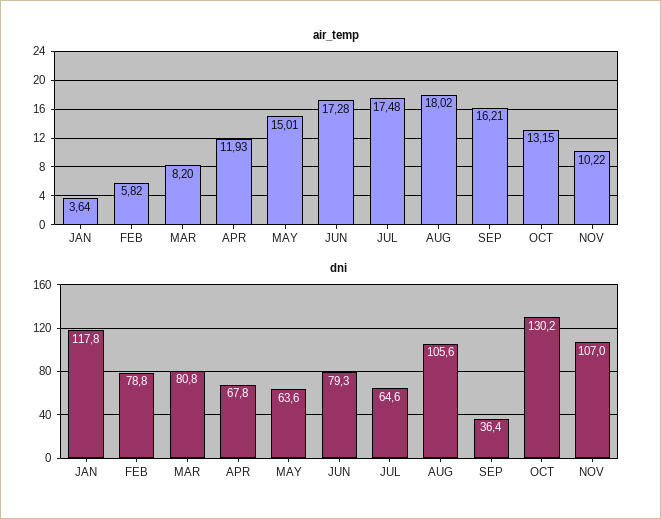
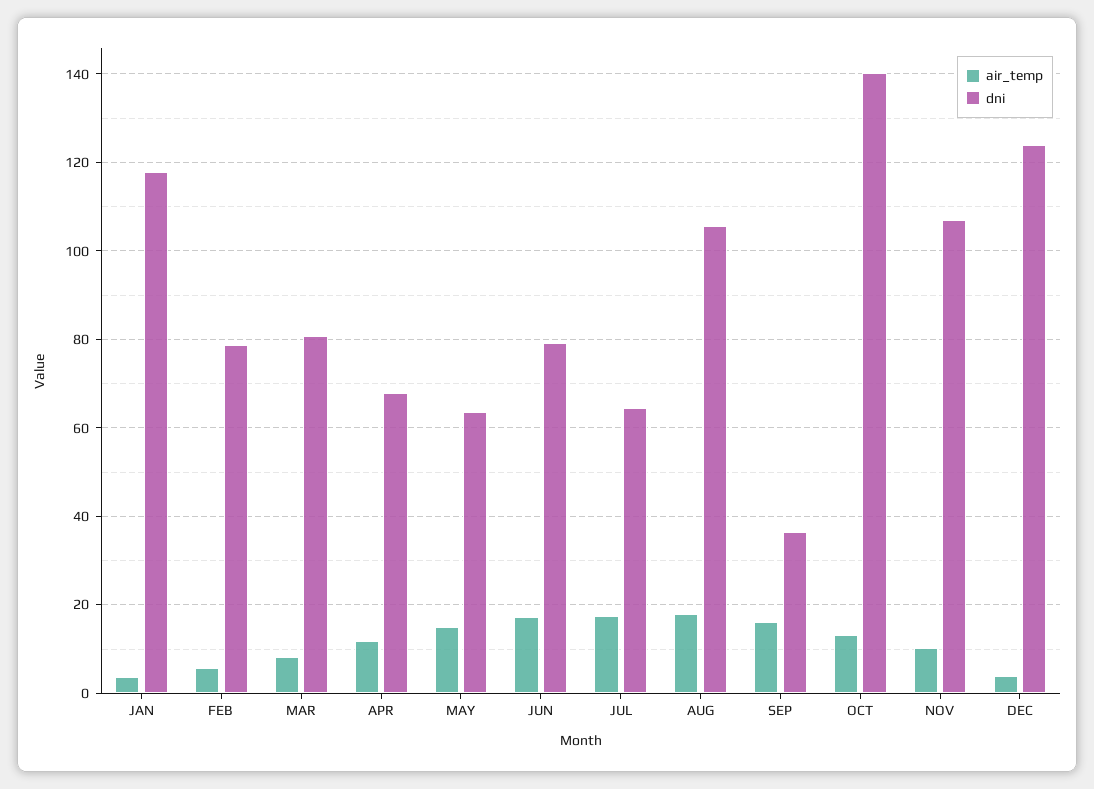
dni, OCT: 130.2 -> 140
air_temp, DEC: none -> 4
dni, DEC: none -> 124

